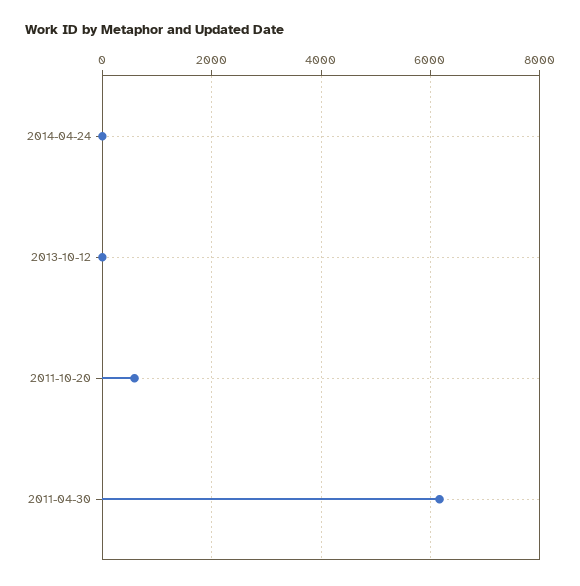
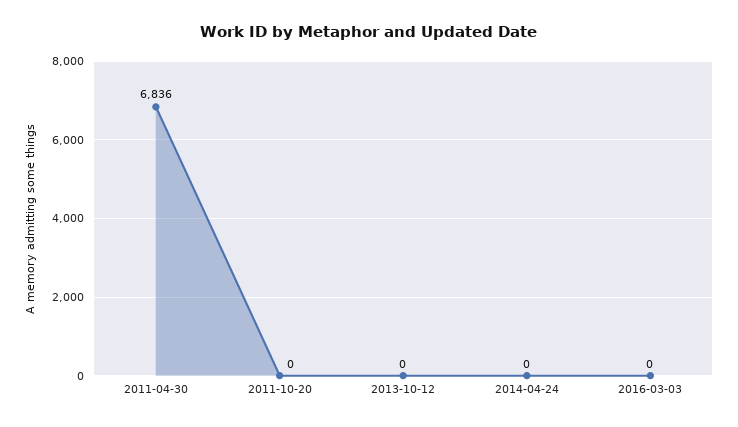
2011-10-20: 600 -> 0
2011-04-30: 6200 -> 6836
2016-03-03: none -> 0

